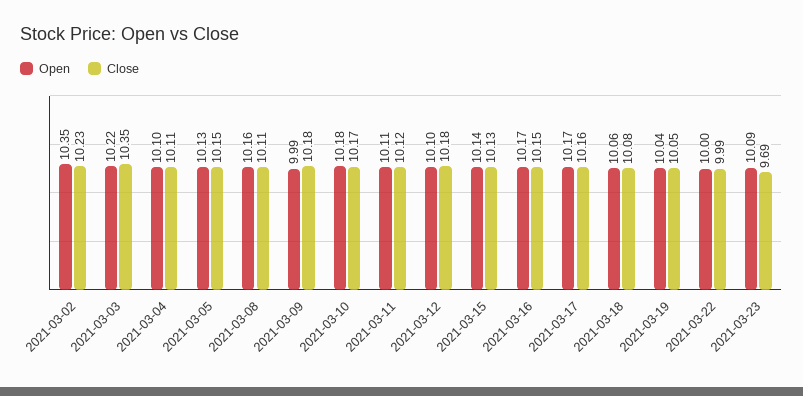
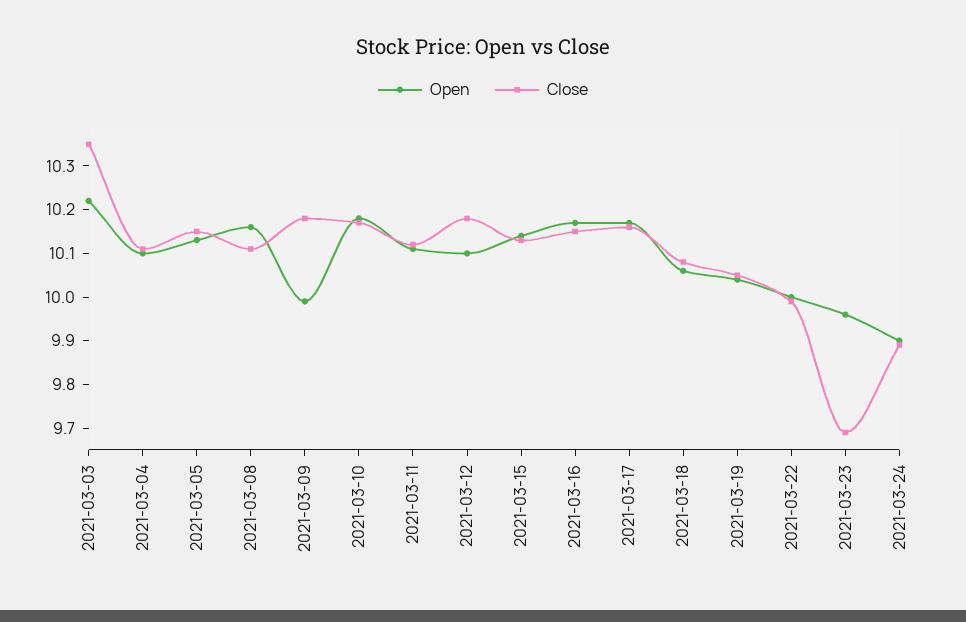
Open, 2021-03-02: 10.35 -> none
Close, 2021-03-02: 10.23 -> none
Open, 2021-03-23: 10.09 -> 9.95
Open, 2021-03-24: none -> 9.9
Close, 2021-03-24: none -> 9.9

